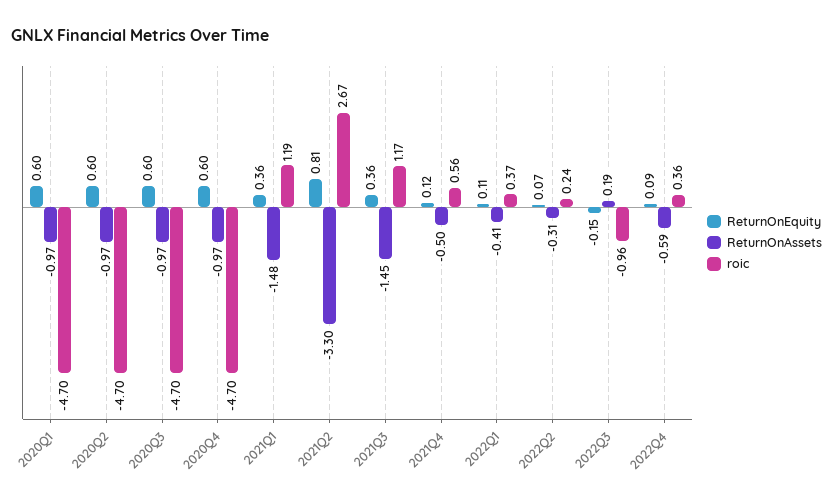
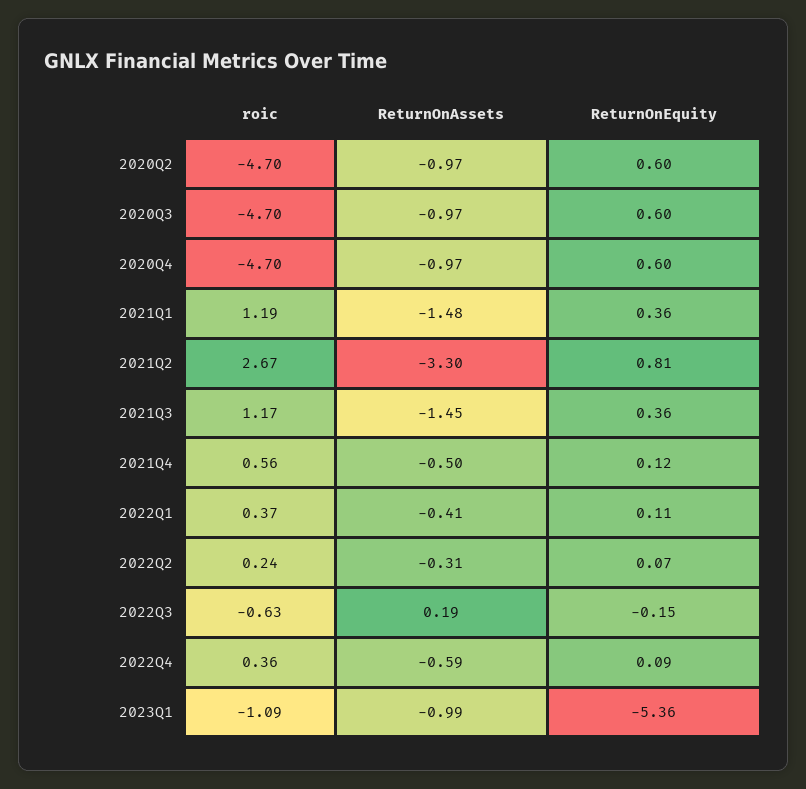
ReturnOnEquity, 2020Q1: 0.6 -> none
ReturnOnAssets, 2020Q1: -0.97 -> none
roic, 2020Q1: -4.7 -> none
roic, 2022Q3: -0.96 -> -0.63
roic, 2023Q1: none -> -1.09
ReturnOnAssets, 2023Q1: none -> -0.99
ReturnOnEquity, 2023Q1: none -> -5.36

